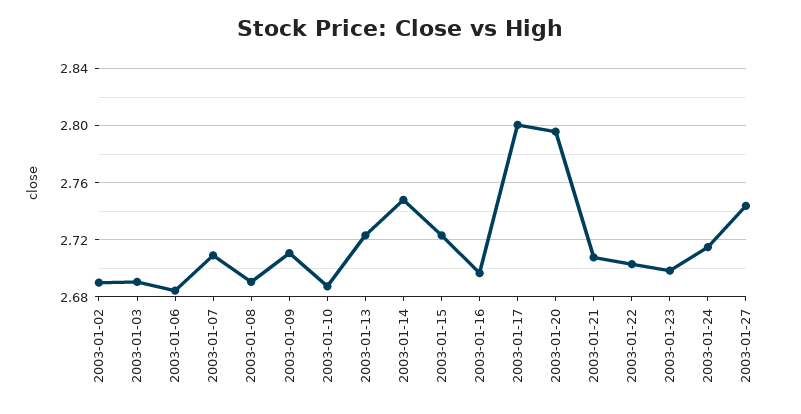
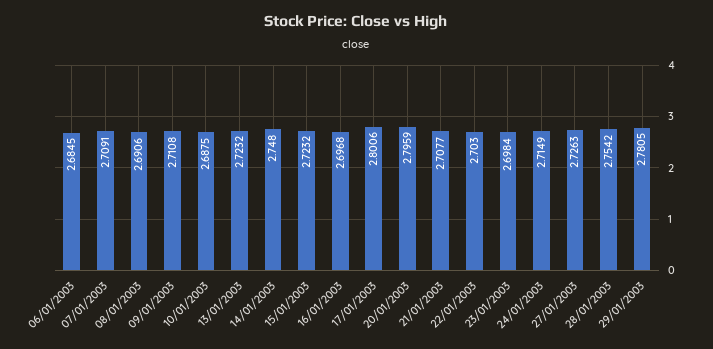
2003-01-02: 2.69 -> none
2003-01-03: 2.69 -> none
2003-01-27: 2.745 -> 2.7263
28/01/2003: none -> 2.7542
29/01/2003: none -> 2.7805

